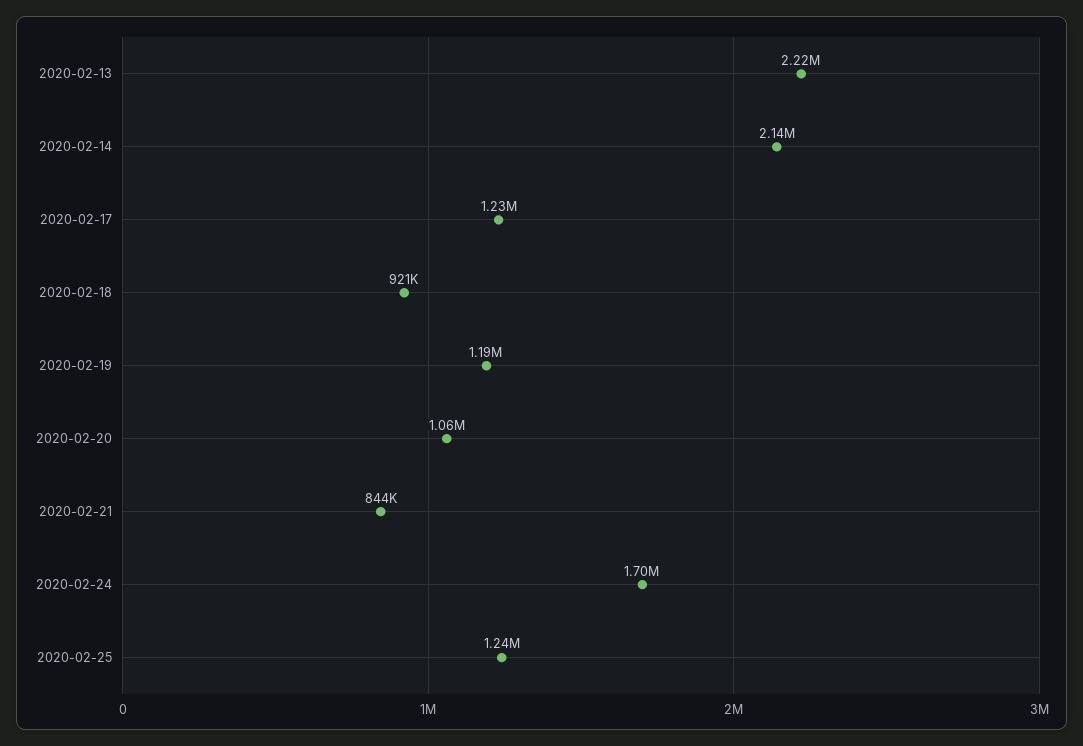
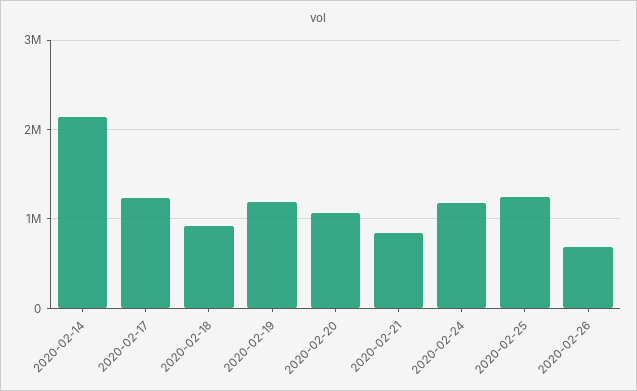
2020-02-13: 2220000 -> none
2020-02-24: 1700000 -> 1200000
2020-02-26: none -> 700000

